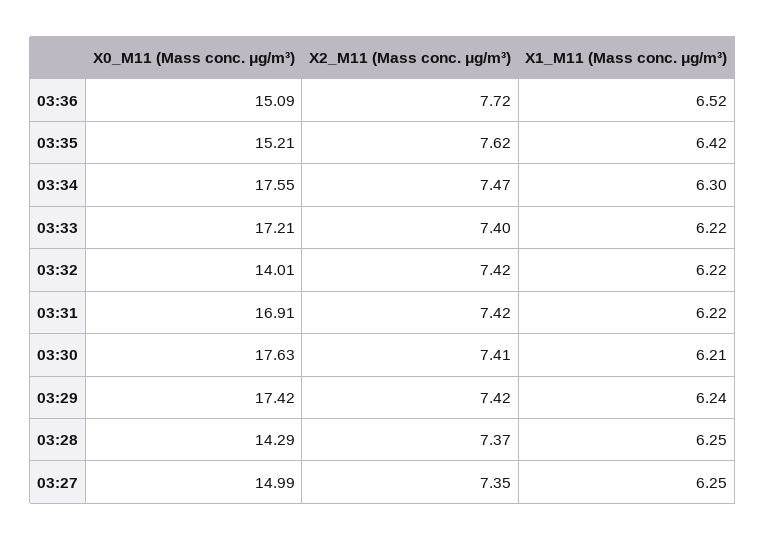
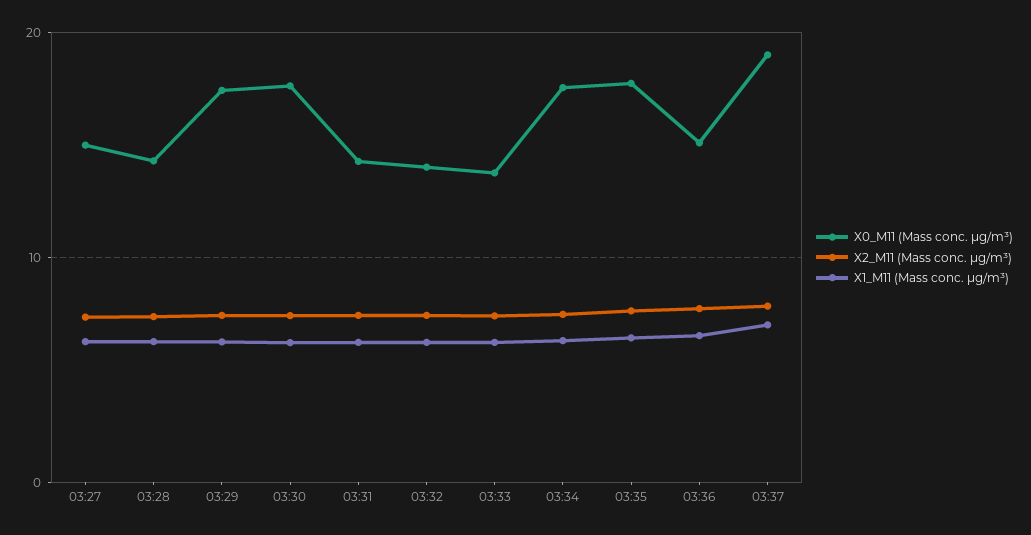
X0_M11 (Mass conc. μg/m³), 03:35: 15.21 -> 18
X0_M11 (Mass conc. μg/m³), 03:33: 17.21 -> 14
X0_M11 (Mass conc. μg/m³), 03:31: 16.91 -> 14
X0_M11 (Mass conc. μg/m³), 03:37: none -> 19
X2_M11 (Mass conc. μg/m³), 03:37: none -> 8
X1_M11 (Mass conc. μg/m³), 03:37: none -> 7

